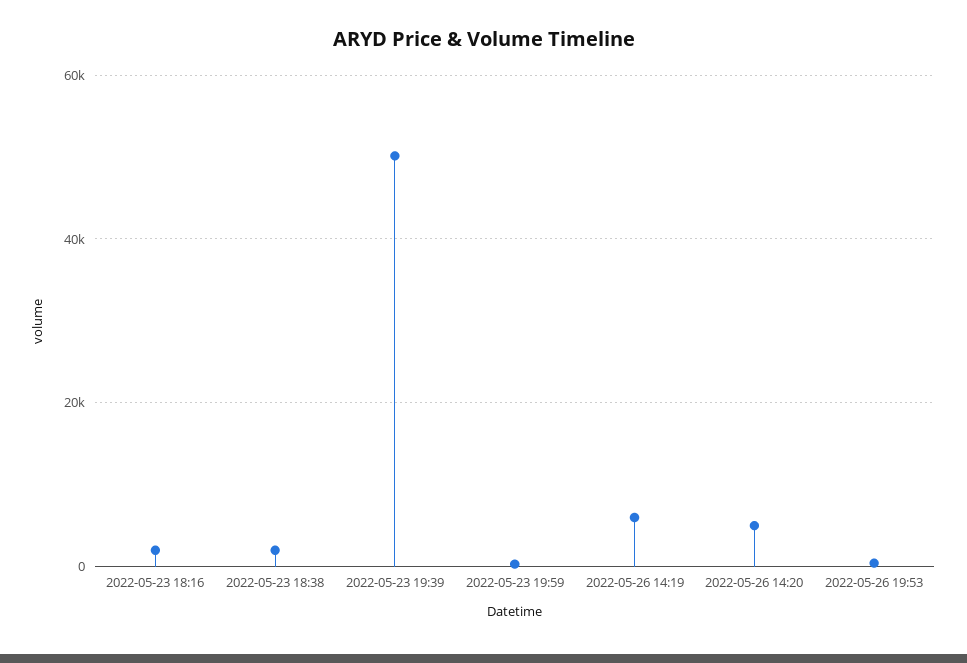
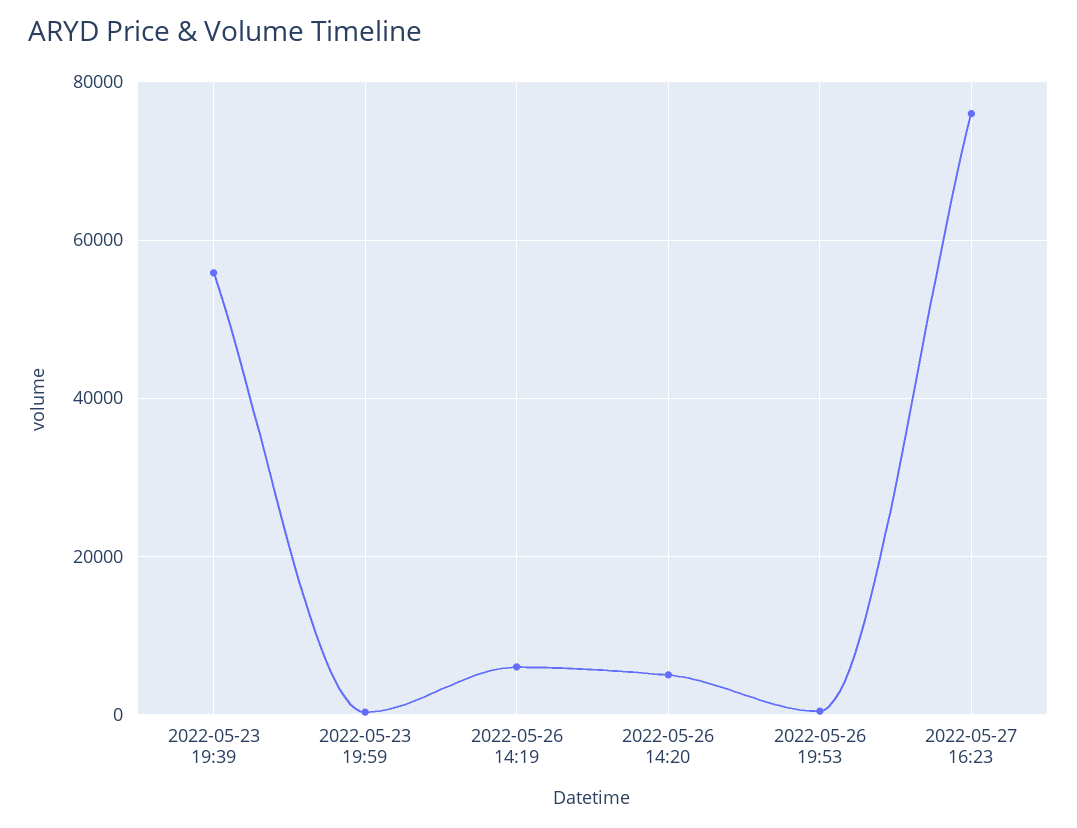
2022-05-23 18:16: 2000 -> none
2022-05-23 18:38: 2000 -> none
2022-05-23 19:39: 50000 -> 56000
2022-05-27 16:23: none -> 76000

